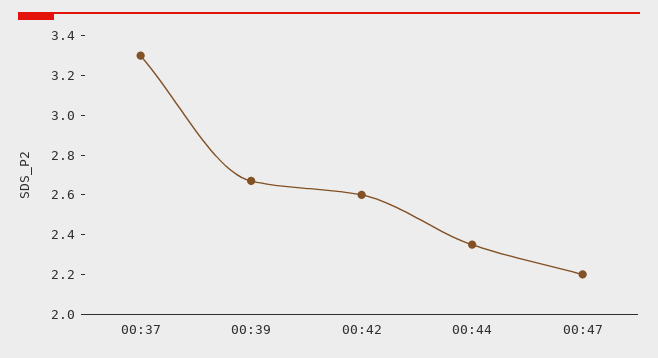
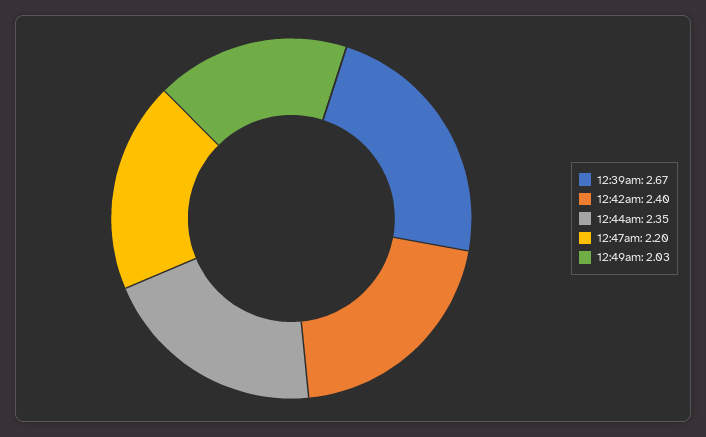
00:37: 3.3 -> none
00:42: 2.6 -> 2.4
12:49am: none -> 2.03

